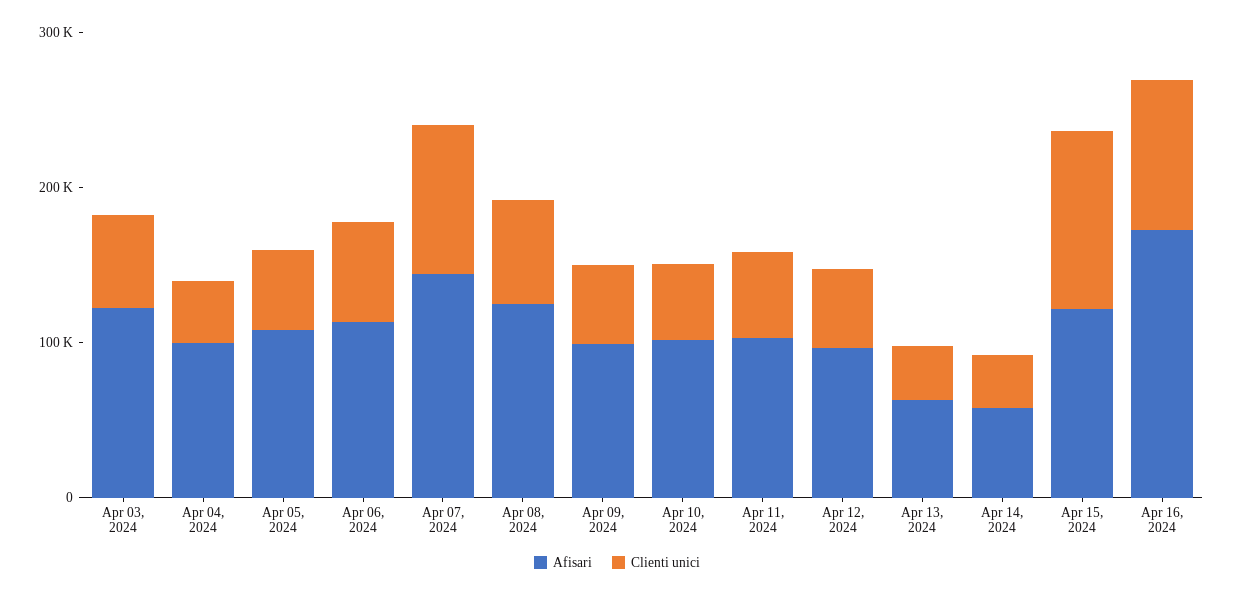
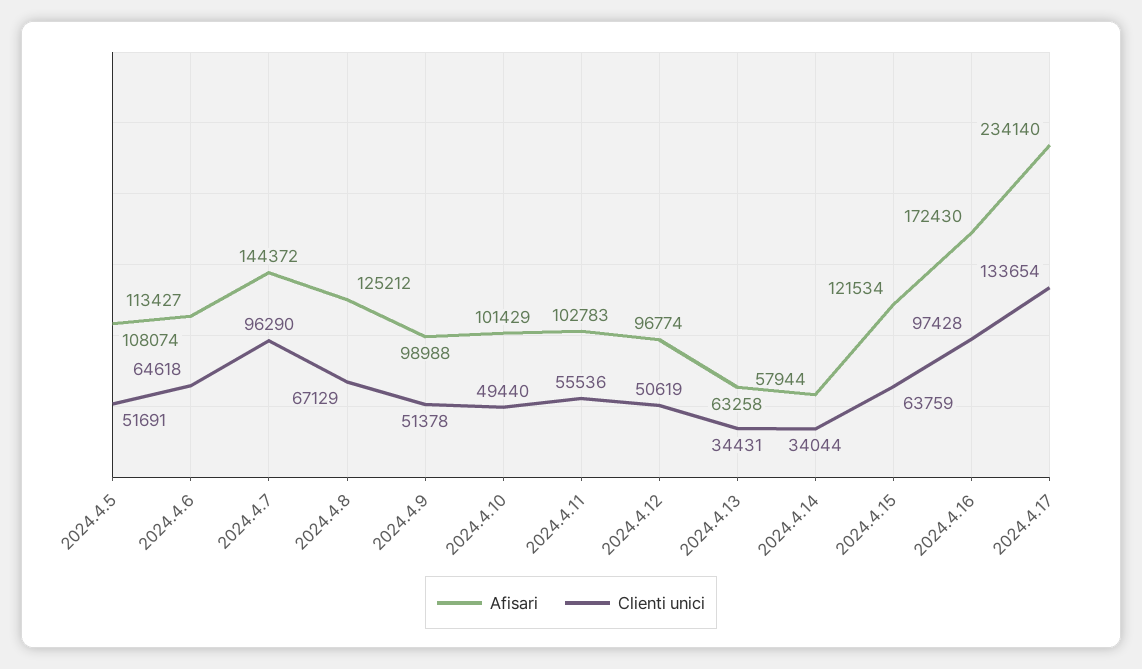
Afisari, Apr 03, 2024: 120000 -> none
Clienti unici, Apr 03, 2024: 60000 -> none
Afisari, Apr 04, 2024: 100000 -> none
Clienti unici, Apr 04, 2024: 40000 -> none
Clienti unici, Apr 15, 2024: 120000 -> 63759
Afisari, 2024.4.17: none -> 234140
Clienti unici, 2024.4.17: none -> 133654

